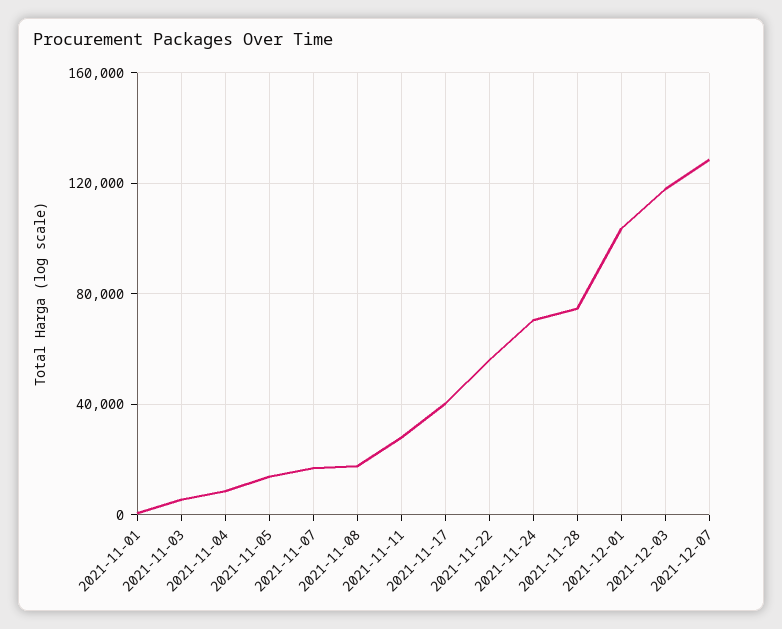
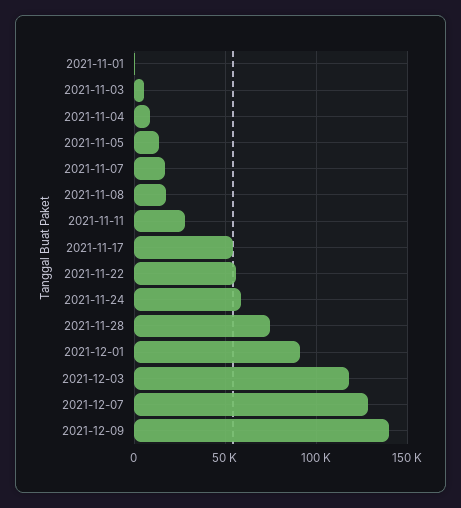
2021-11-17: 40000 -> 55000
2021-11-24: 70000 -> 60000
2021-12-01: 105000 -> 90000
2021-12-09: none -> 140000

